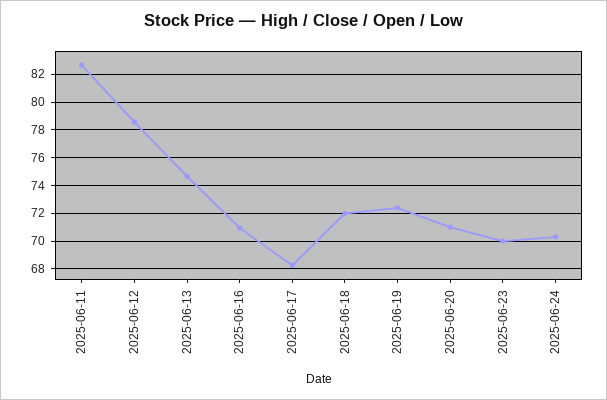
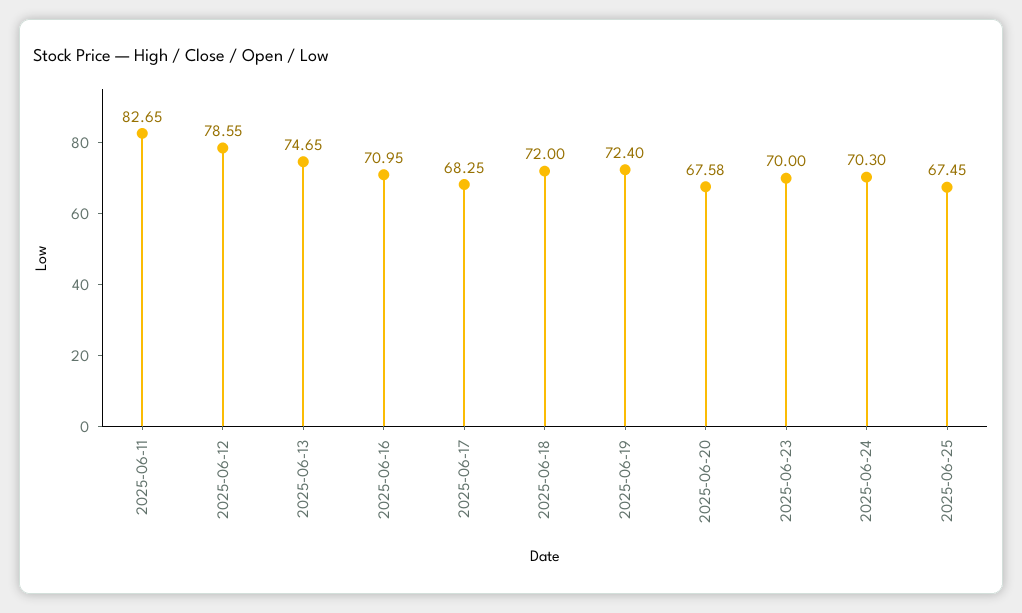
2025-06-20: 71 -> 67.58
2025-06-25: none -> 67.45

